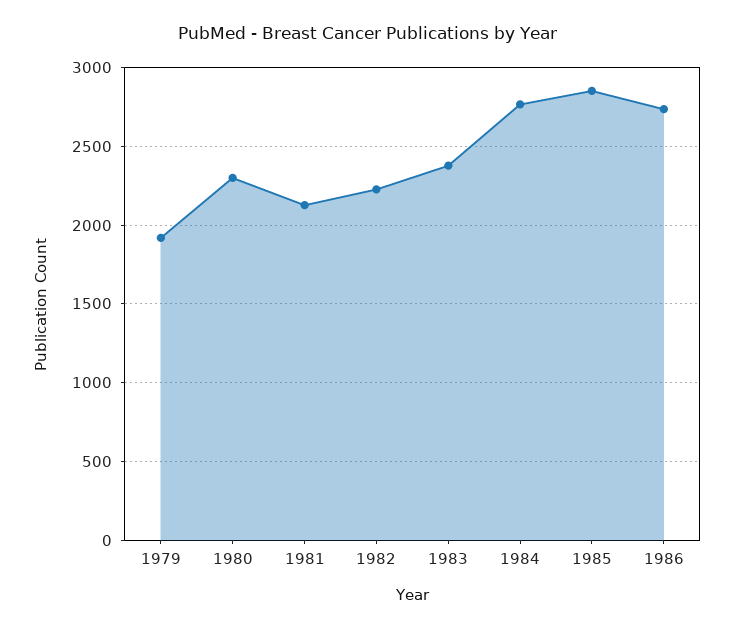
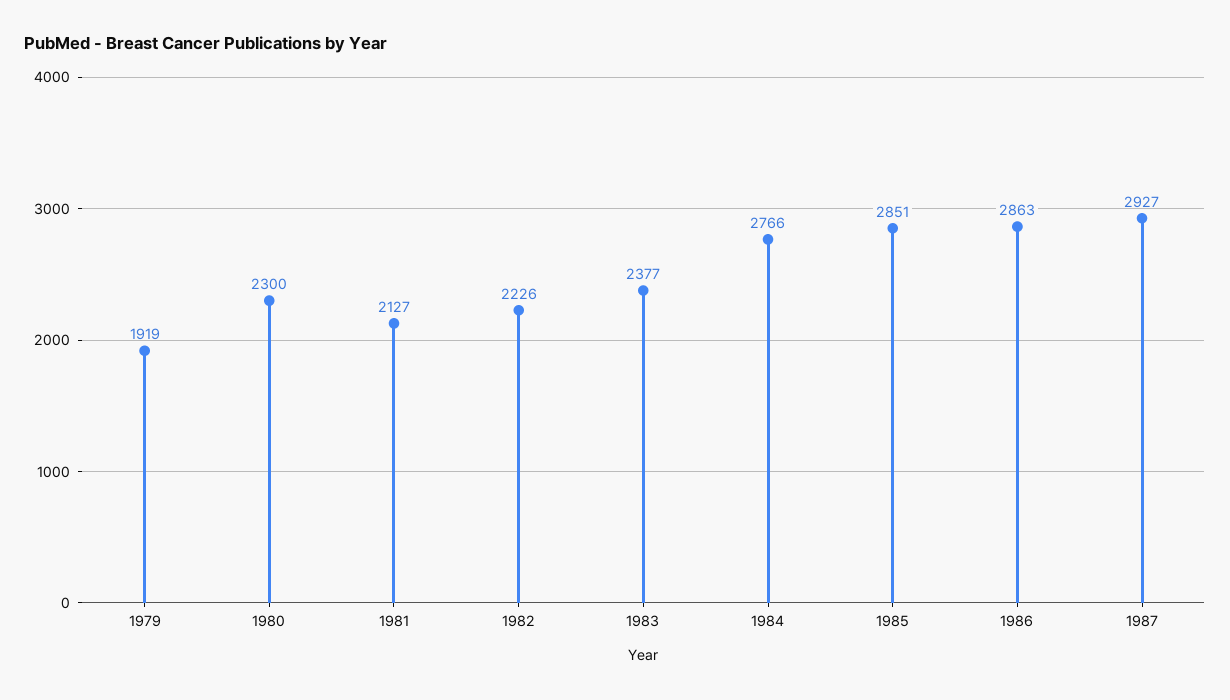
1986: 2750 -> 2863
1987: none -> 2927

